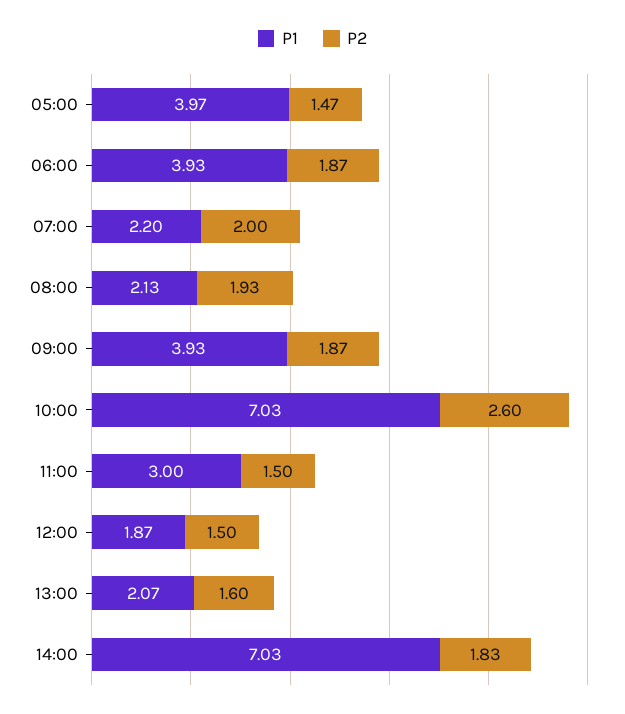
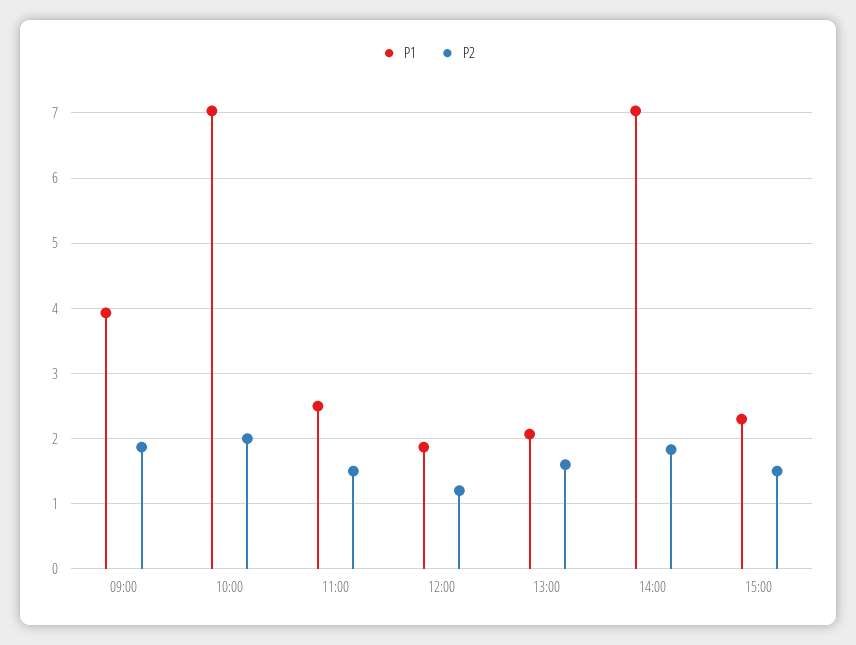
P1, 05:00: 3.97 -> none
P2, 05:00: 1.47 -> none
P1, 06:00: 3.93 -> none
P2, 06:00: 1.87 -> none
P1, 07:00: 2.2 -> none
P2, 07:00: 2 -> none
P1, 08:00: 2.13 -> none
P2, 08:00: 1.93 -> none
P2, 10:00: 2.6 -> 2
P1, 11:00: 3 -> 2.5
P2, 12:00: 1.5 -> 1.2
P1, 15:00: none -> 2.3
P2, 15:00: none -> 1.5

